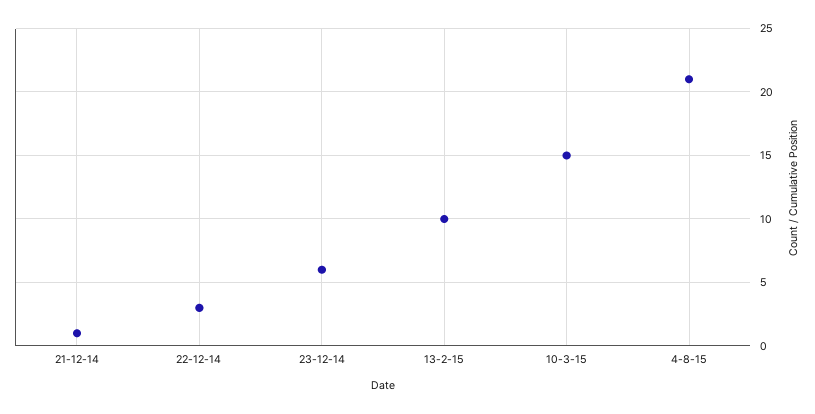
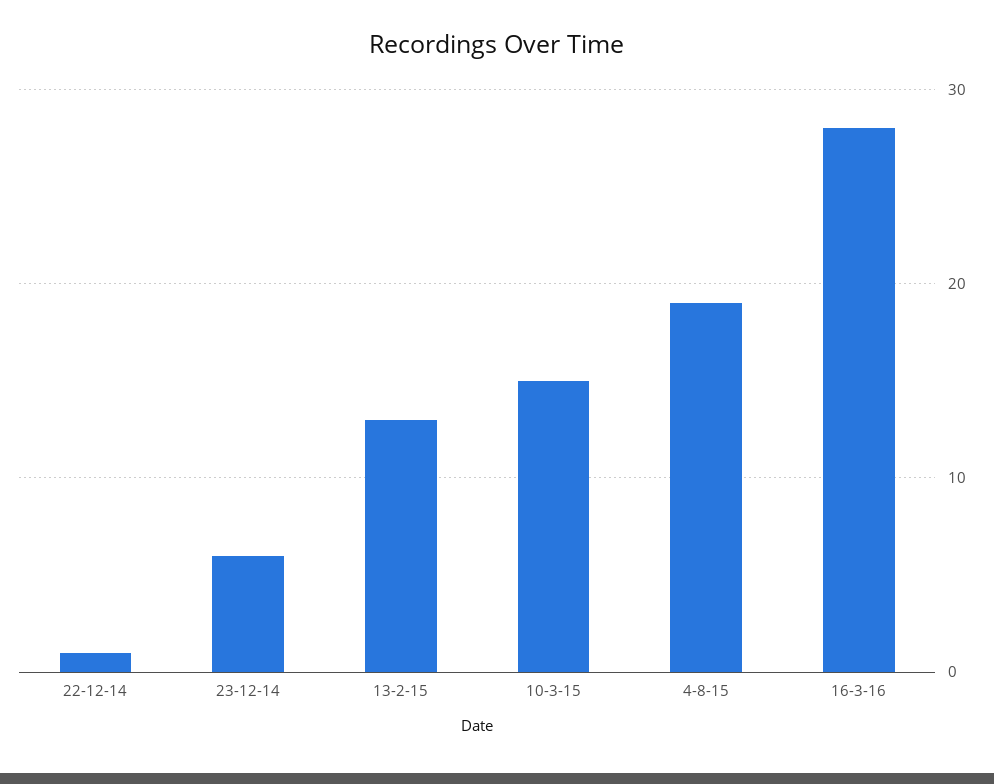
21-12-14: 1 -> none
22-12-14: 3 -> 1
13-2-15: 10 -> 13
4-8-15: 21 -> 19
16-3-16: none -> 28

